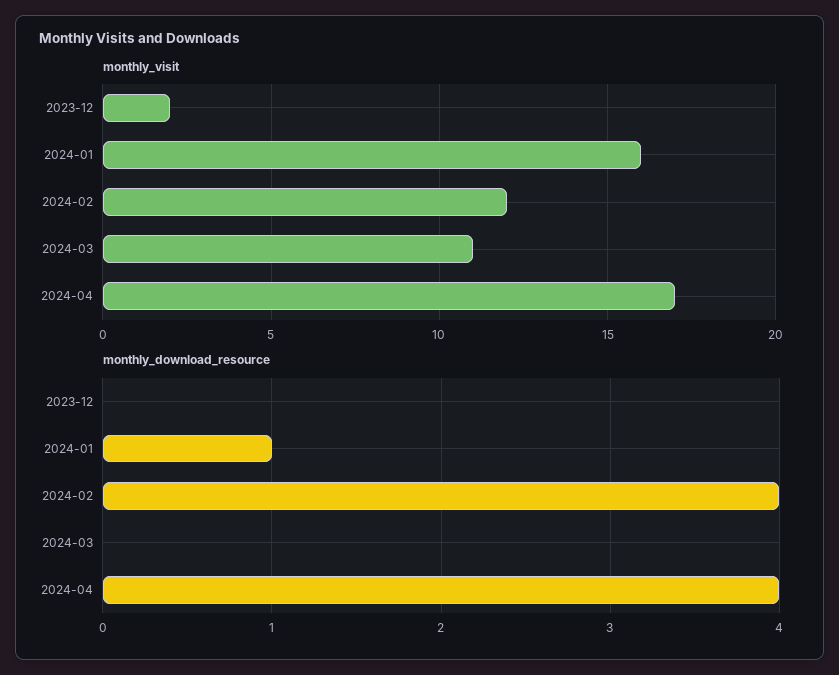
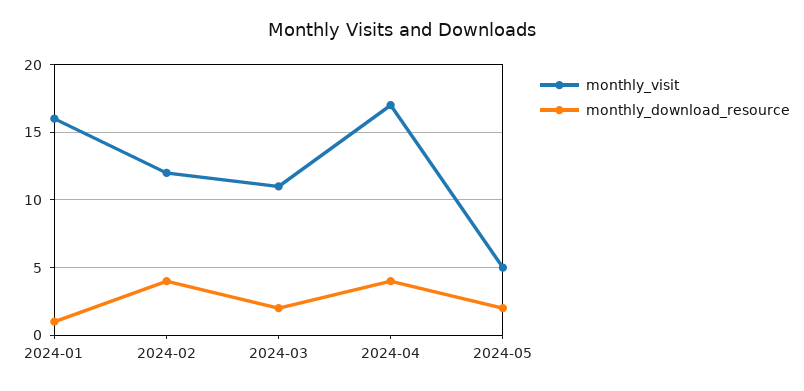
monthly_visit, 2023-12: 2 -> none
monthly_download_resource, 2023-12: 0 -> none
monthly_download_resource, 2024-03: 0 -> 2
monthly_visit, 2024-05: none -> 5
monthly_download_resource, 2024-05: none -> 2

